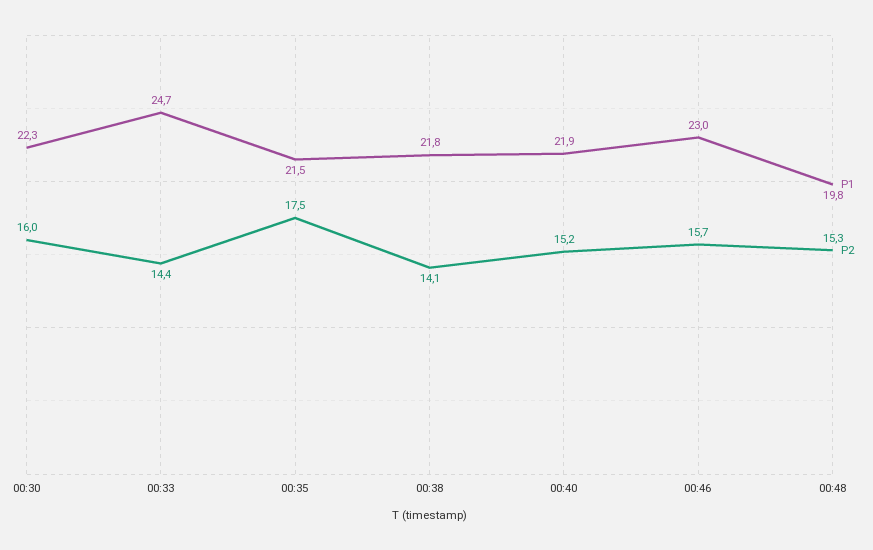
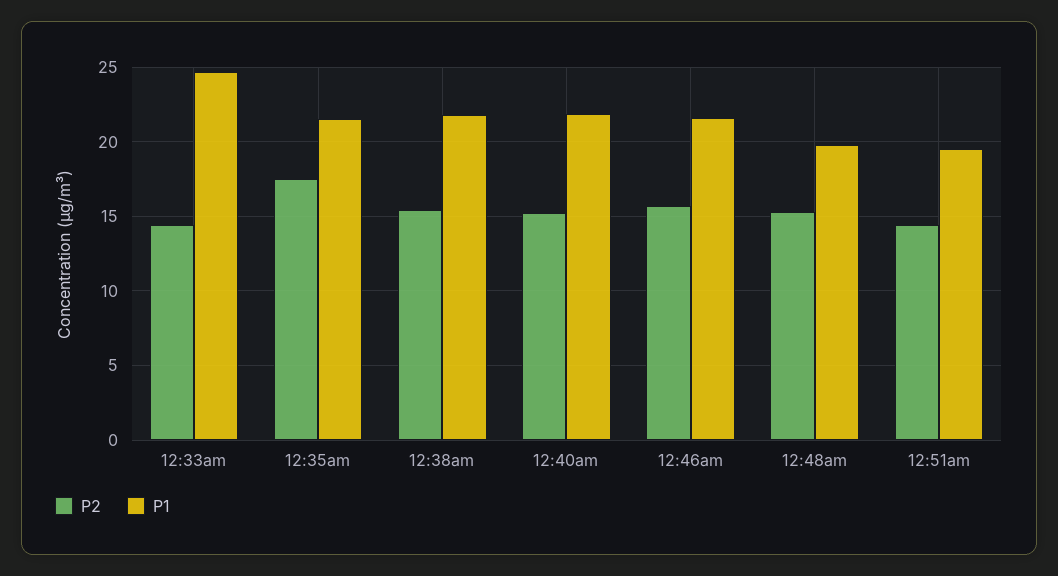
P1, 00:30: 22.3 -> none
P2, 00:30: 16 -> none
P2, 00:38: 14.1 -> 15.5
P1, 00:46: 23 -> 21.5
P2, 12:51am: none -> 14.5
P1, 12:51am: none -> 19.5

